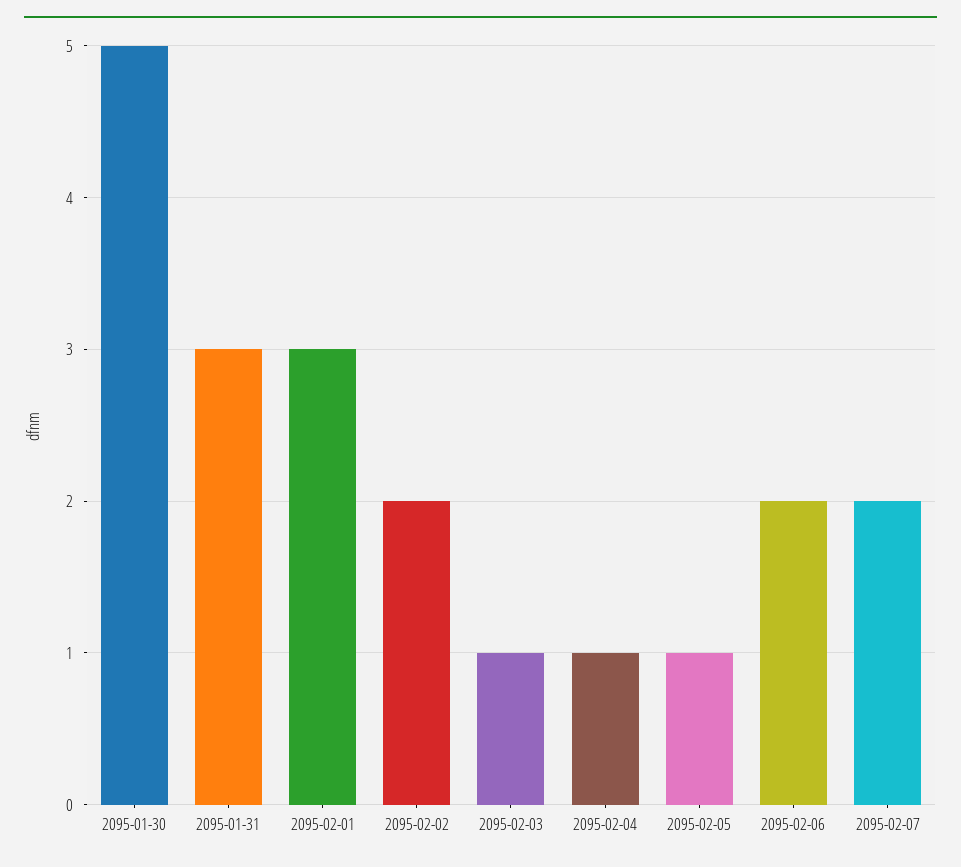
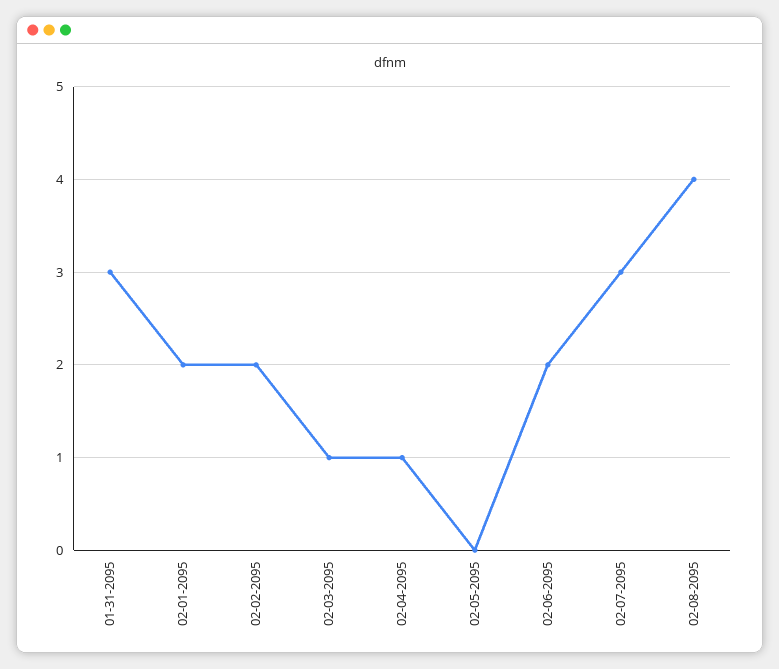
2095-01-30: 5 -> none
2095-02-01: 3 -> 2
2095-02-05: 1 -> 0
2095-02-07: 2 -> 3
02-08-2095: none -> 4

